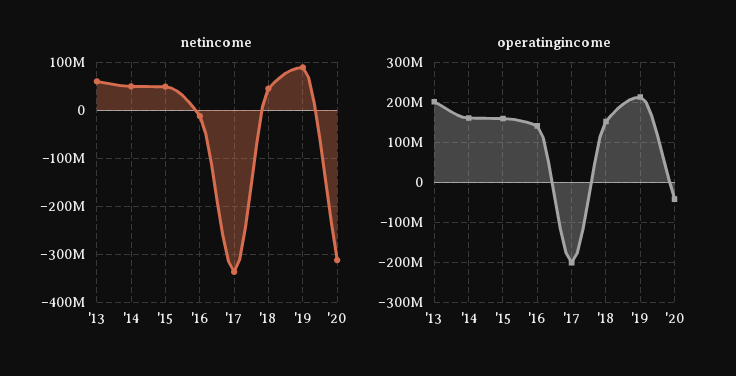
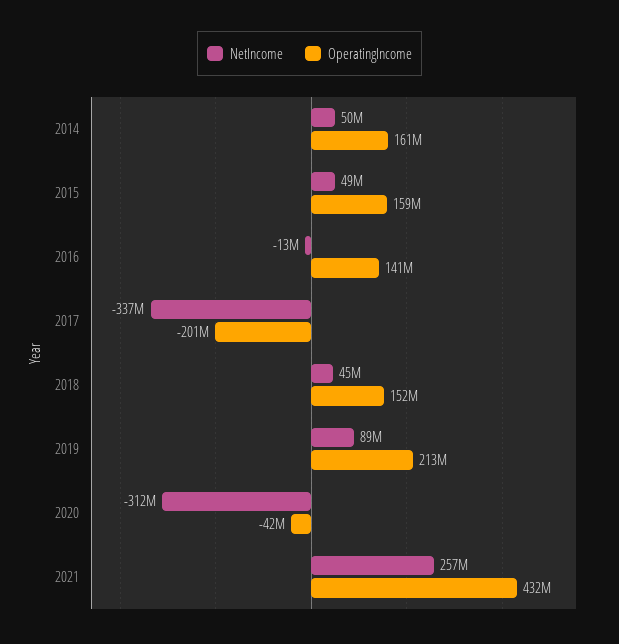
netincome, '13: 60000000 -> none
operatingincome, '13: 200000000 -> none
netincome, 2021: none -> 257000000
operatingincome, 2021: none -> 432000000

